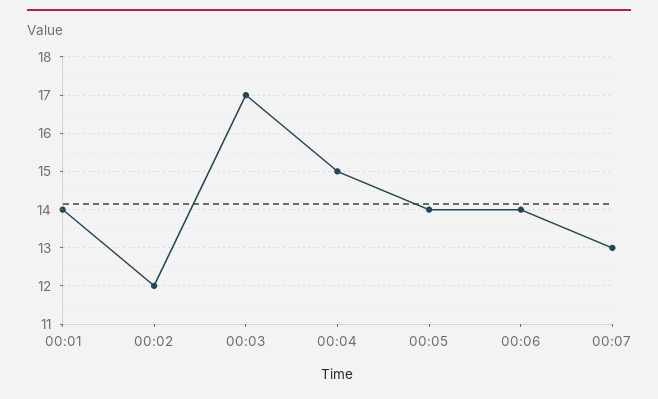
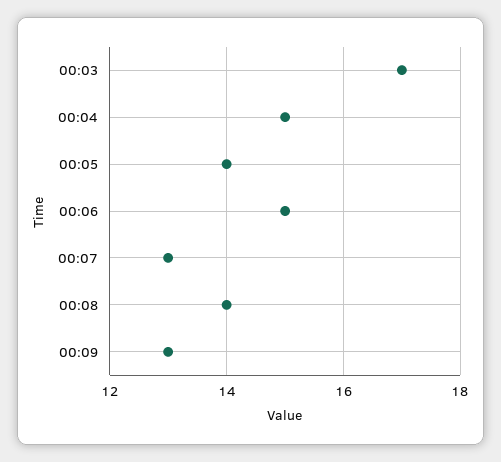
00:01: 14 -> none
00:02: 12 -> none
00:06: 14 -> 15
00:08: none -> 14
00:09: none -> 13

